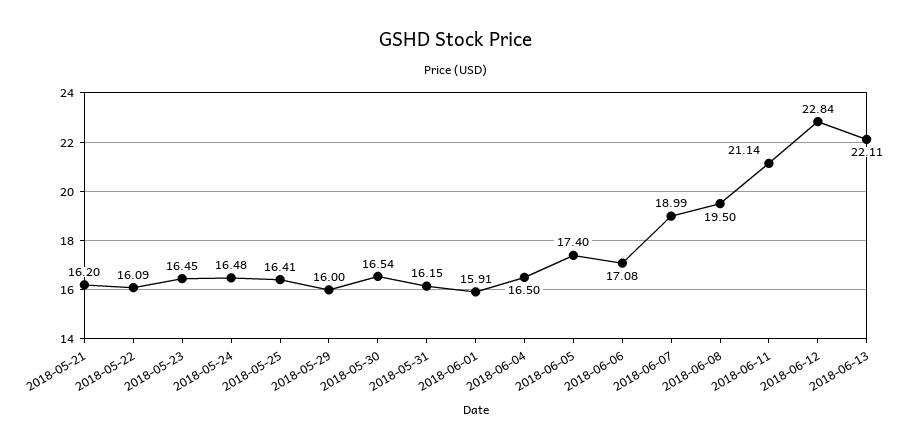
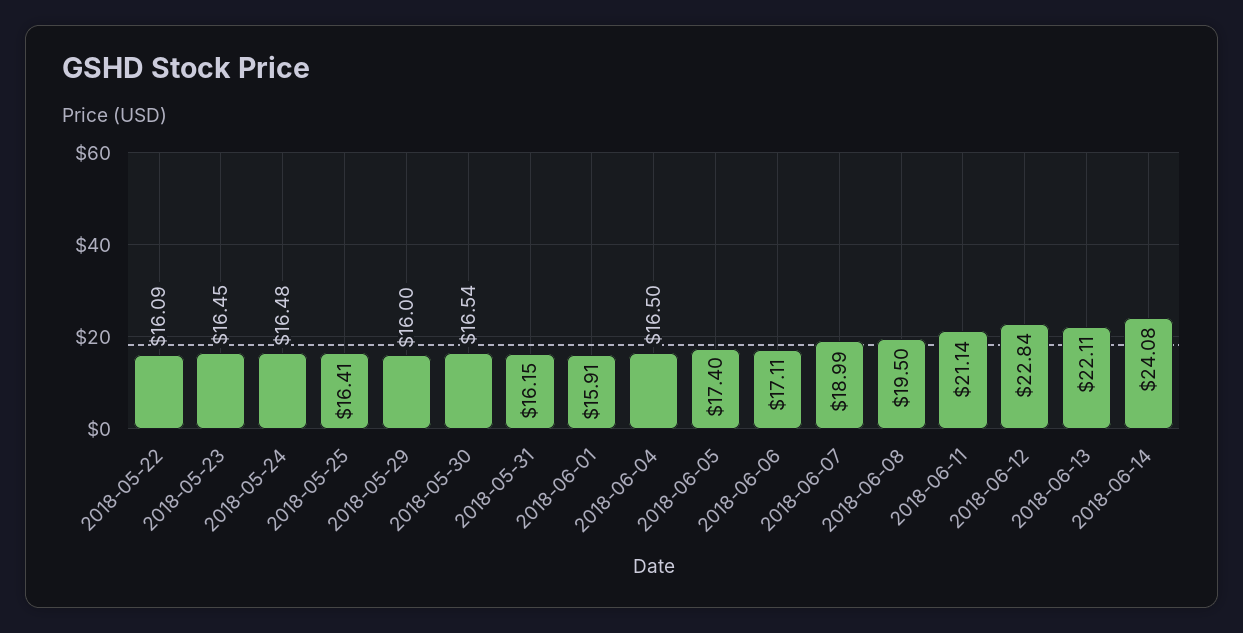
2018-05-21: 16.2 -> none
2018-06-06: 17.08 -> 17.11
2018-06-14: none -> 24.08

